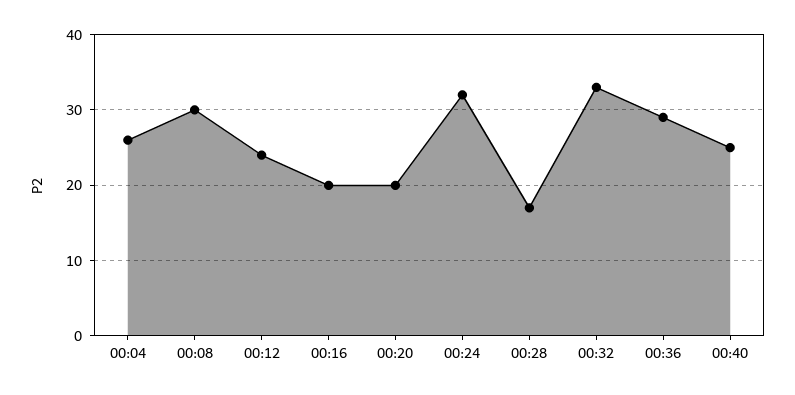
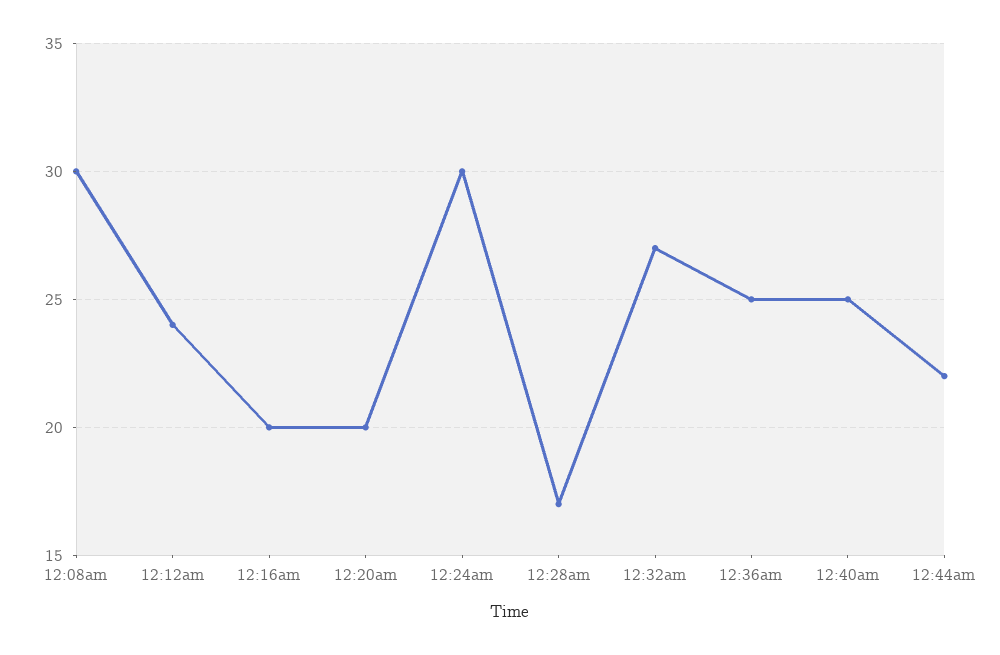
00:04: 26 -> none
00:24: 32 -> 30
00:32: 33 -> 27
00:36: 29 -> 25
12:44am: none -> 22

